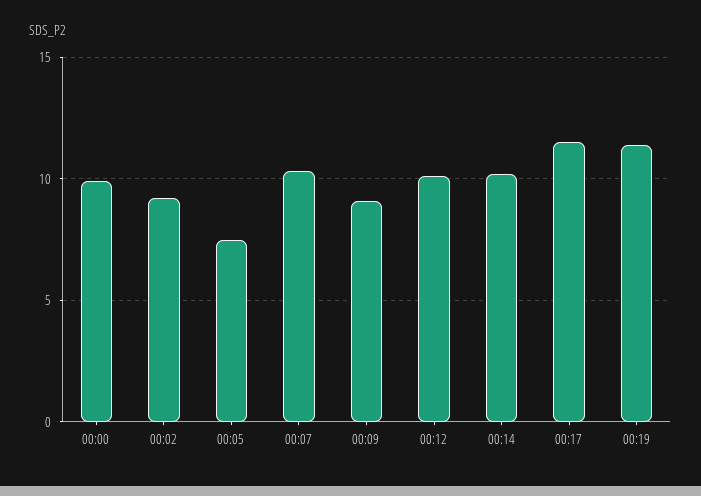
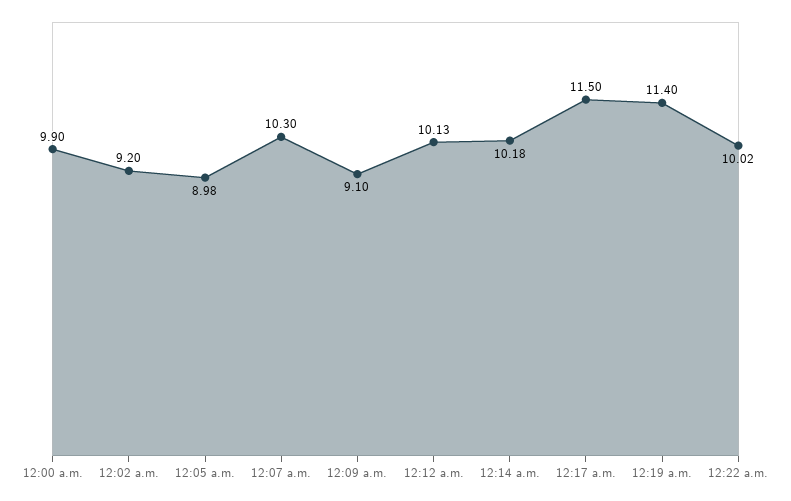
00:05: 7.5 -> 8.98
12:22 a.m.: none -> 10.02

